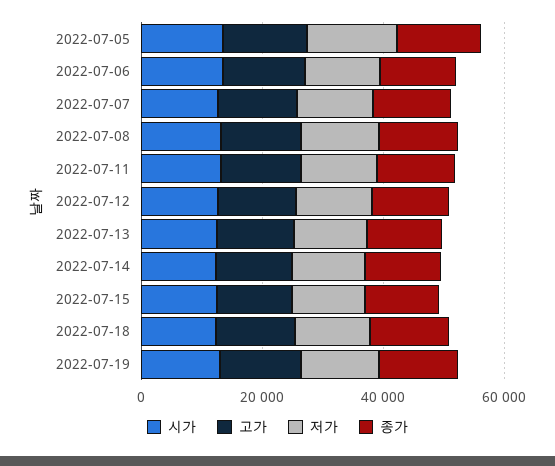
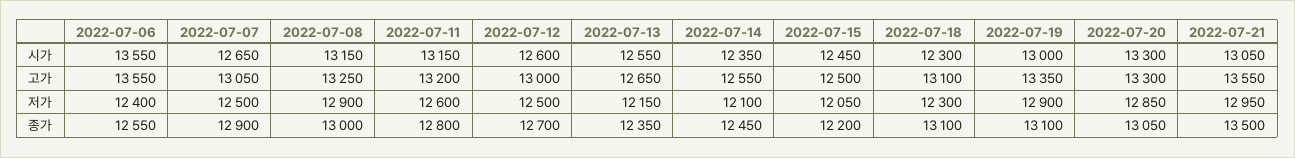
시가, 2022-07-05: 15000 -> none
고가, 2022-07-05: 15000 -> none
저가, 2022-07-05: 15000 -> none
종가, 2022-07-05: 15000 -> none
시가, 2022-07-20: none -> 13300
시가, 2022-07-21: none -> 13050
고가, 2022-07-20: none -> 13300
고가, 2022-07-21: none -> 13550
저가, 2022-07-20: none -> 12850
저가, 2022-07-21: none -> 12950
종가, 2022-07-20: none -> 13050
종가, 2022-07-21: none -> 13500

